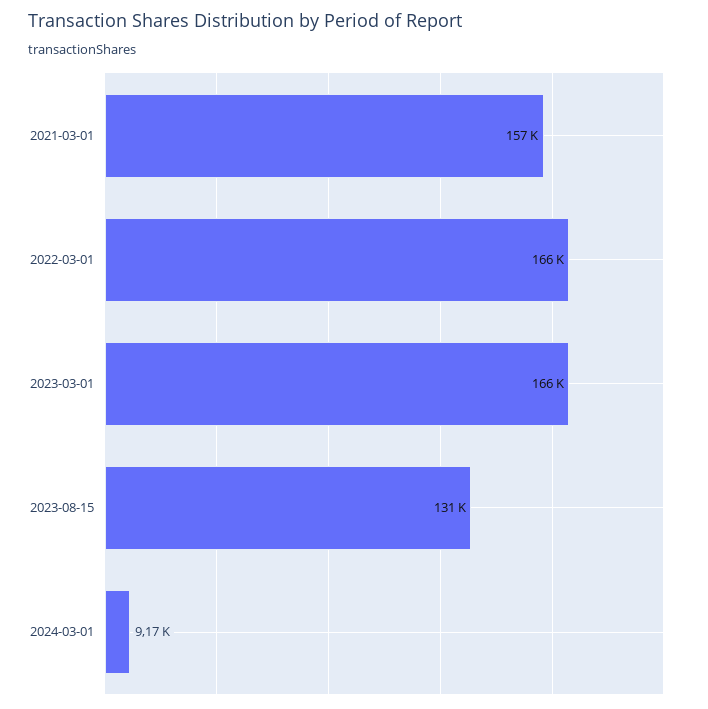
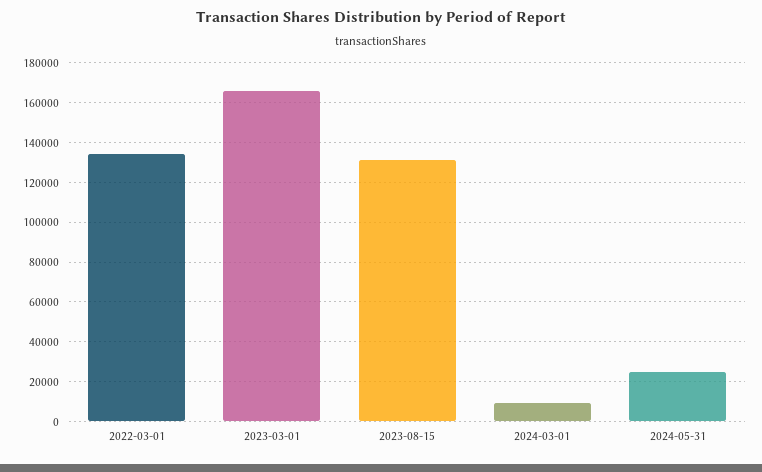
2021-03-01: 157000 -> none
2022-03-01: 166000 -> 135000
2024-05-31: none -> 25000

